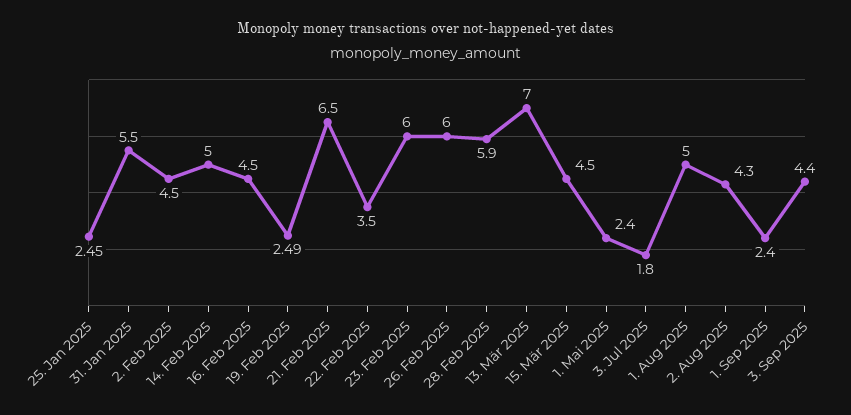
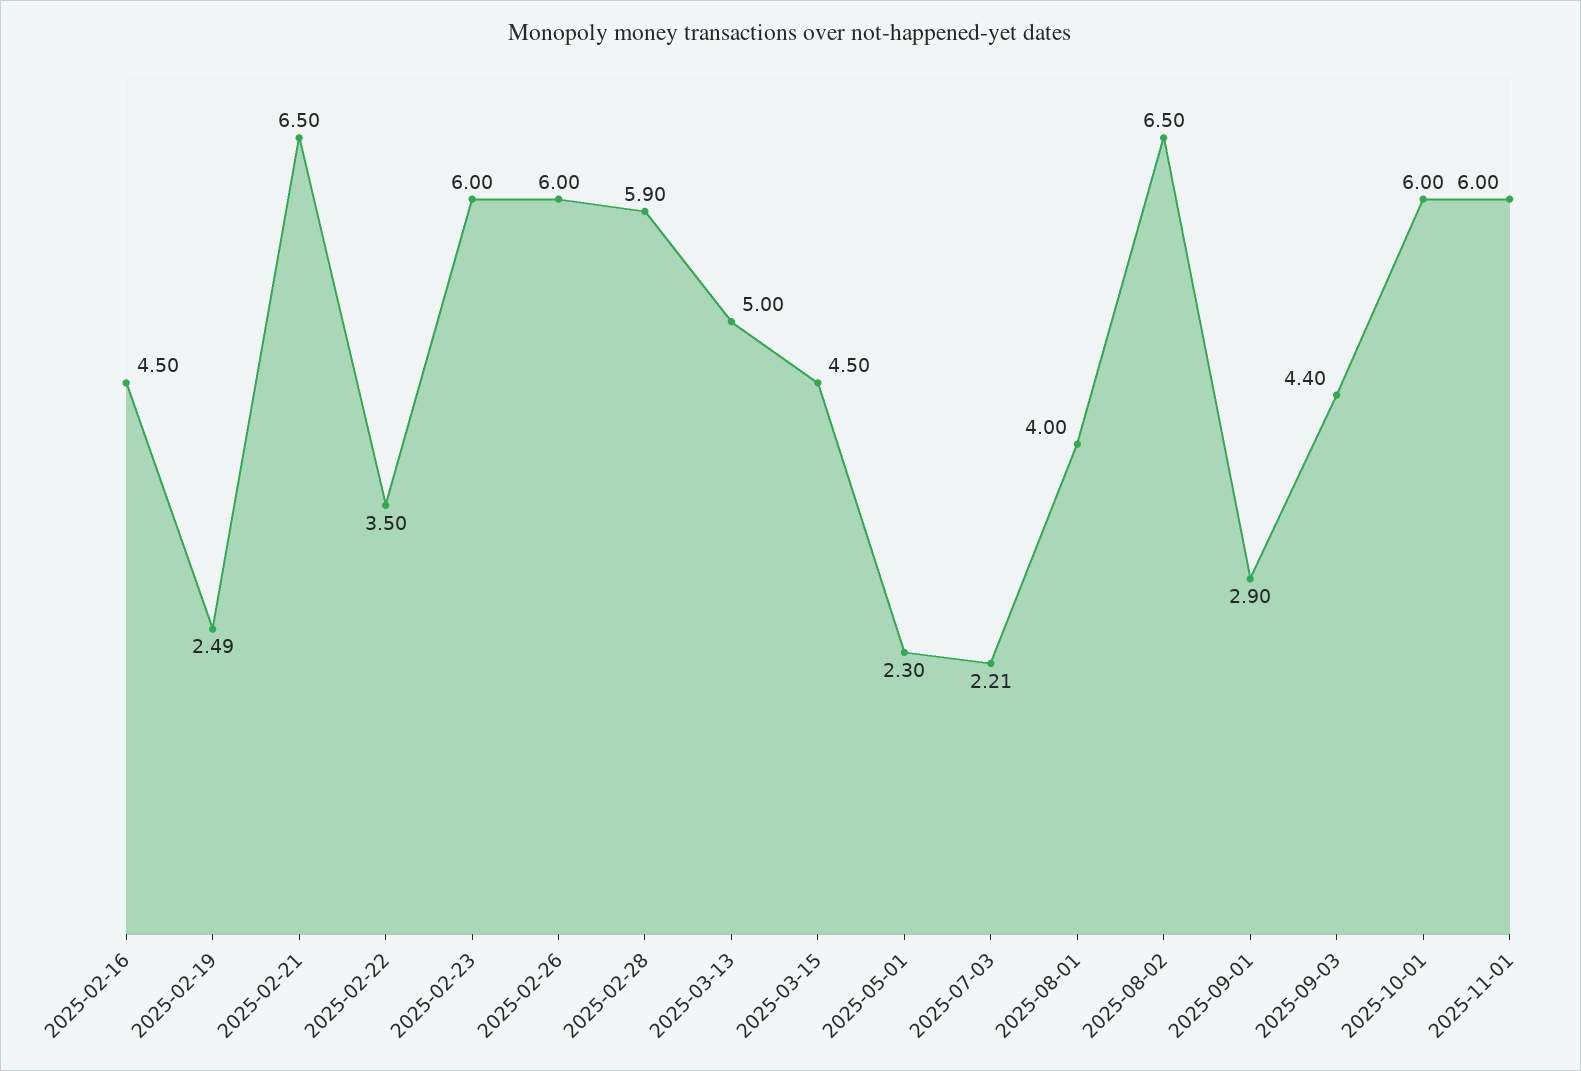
25. Jan 2025: 2.45 -> none
31. Jan 2025: 5.5 -> none
2. Feb 2025: 4.5 -> none
14. Feb 2025: 5 -> none
13. Mär 2025: 7 -> 5
1. Mai 2025: 2.4 -> 2.3
3. Jul 2025: 1.8 -> 2.21
1. Aug 2025: 5 -> 4
2. Aug 2025: 4.3 -> 6.5
1. Sep 2025: 2.4 -> 2.9
2025-10-01: none -> 6
2025-11-01: none -> 6

